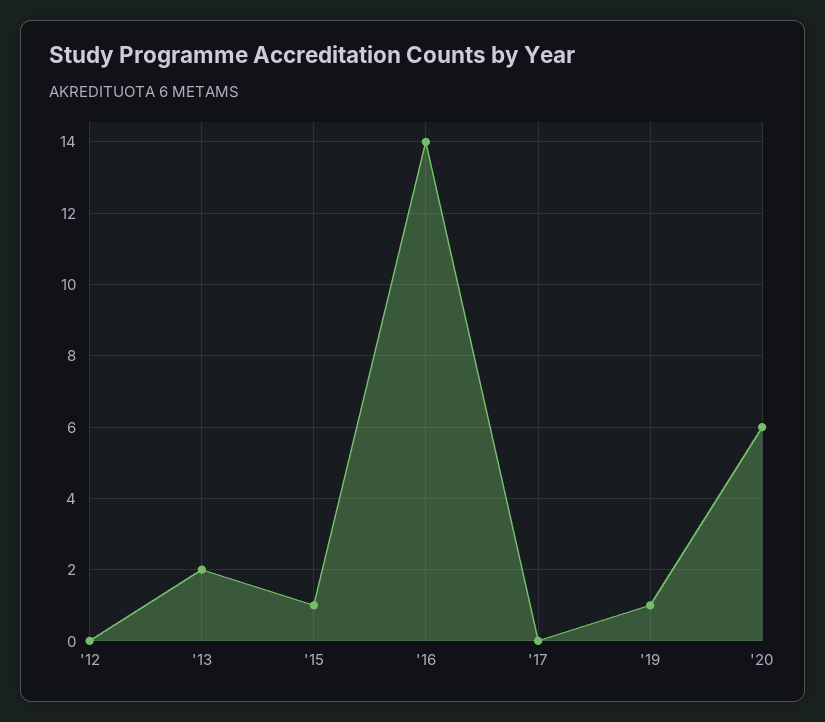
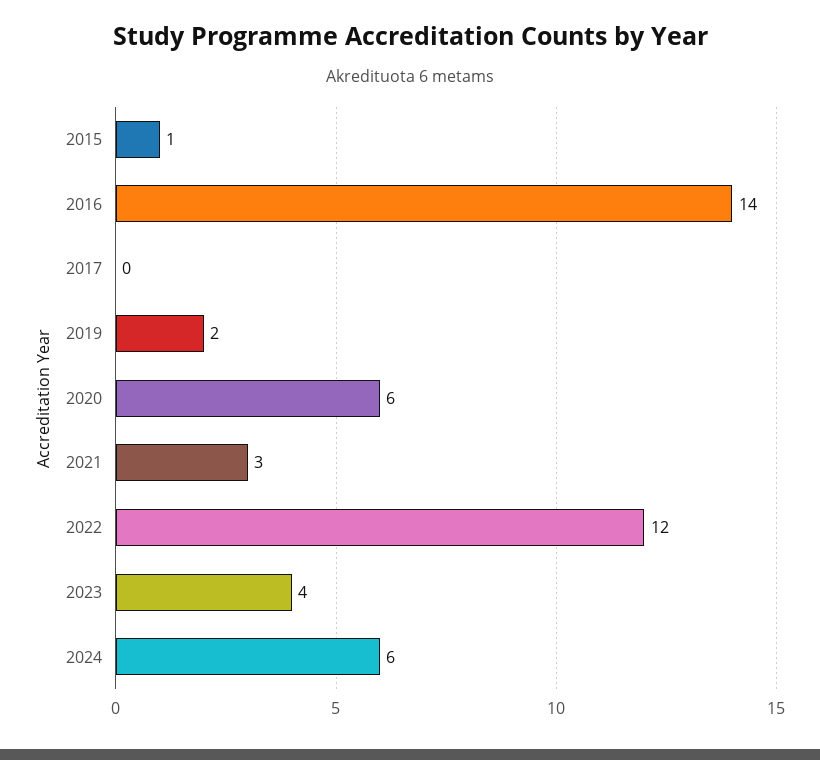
'12: 0 -> none
'13: 2 -> none
'19: 1 -> 2
2021: none -> 3
2022: none -> 12
2023: none -> 4
2024: none -> 6

